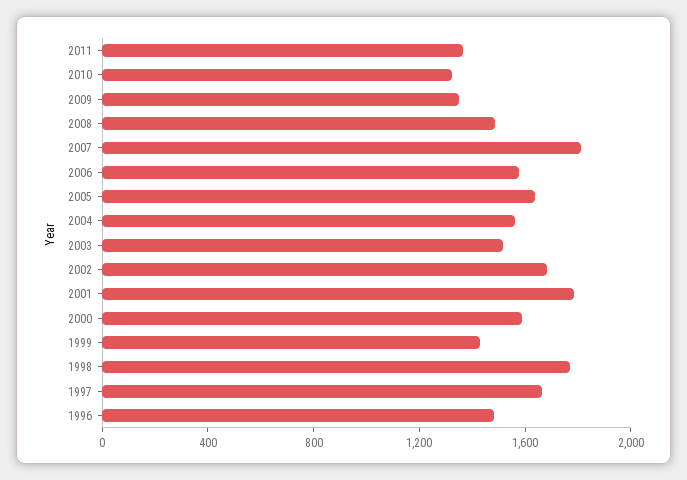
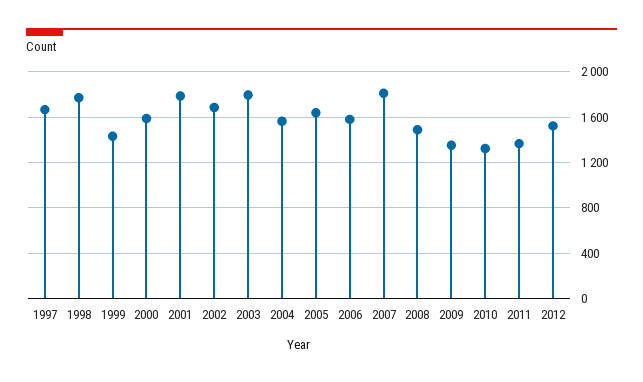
2003: 1500 -> 1800
1996: 1500 -> none
2012: none -> 1500

